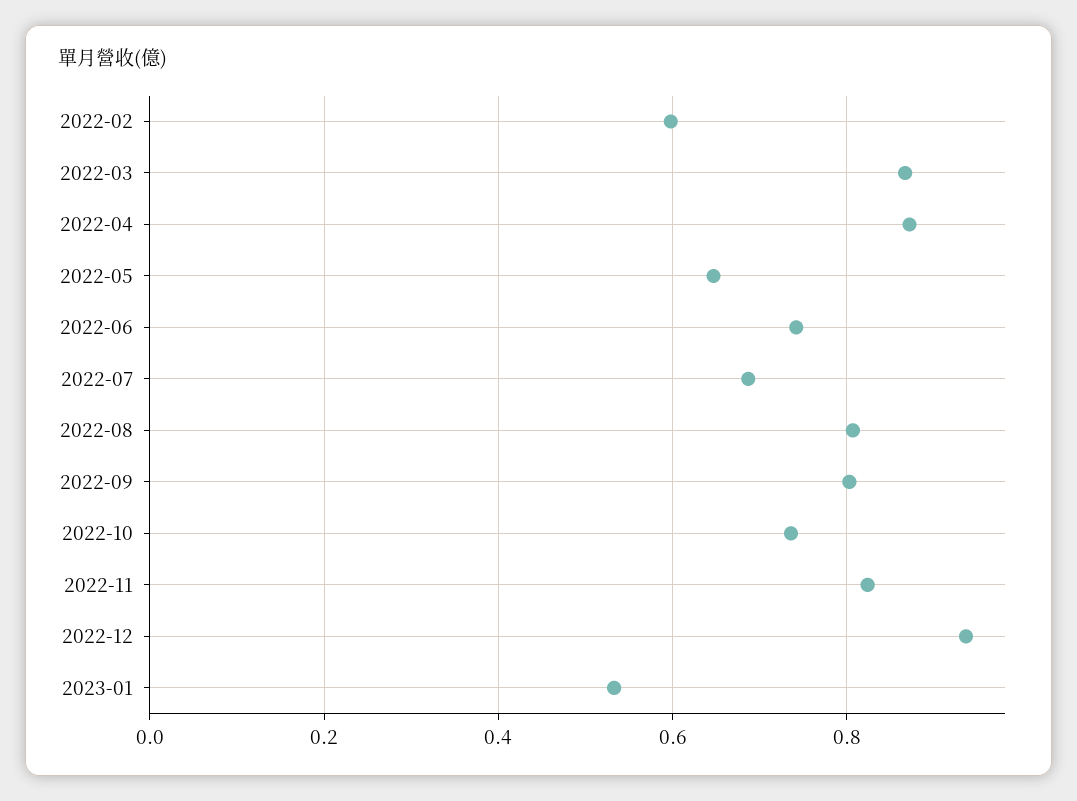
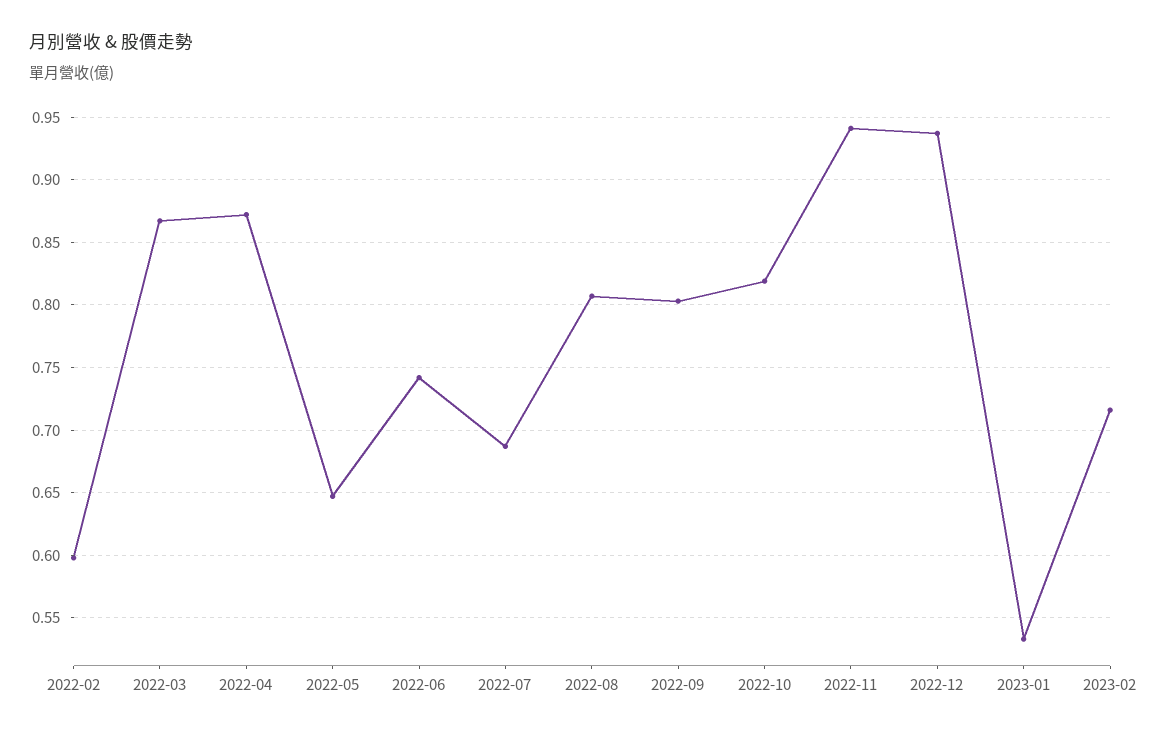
2022-10: 0.74 -> 0.82
2022-11: 0.82 -> 0.94
2023-02: none -> 0.715

